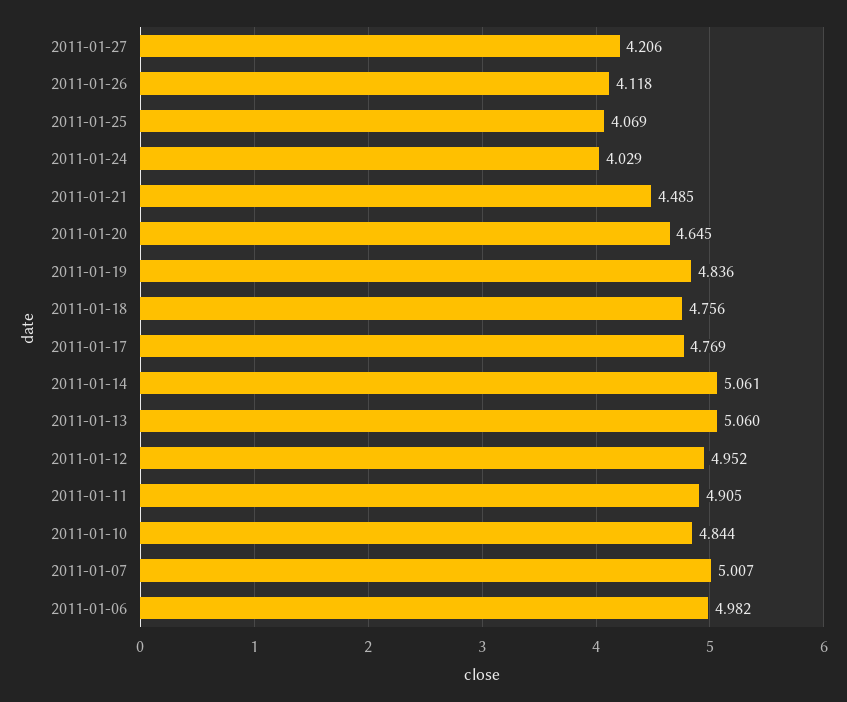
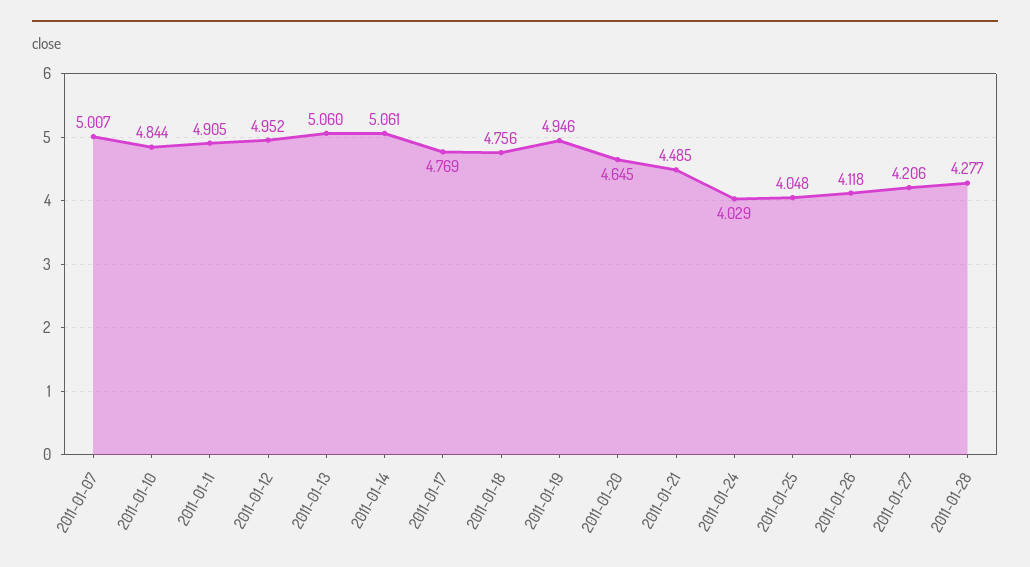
2011-01-25: 4.069 -> 4.048
2011-01-19: 4.836 -> 4.946
2011-01-06: 4.982 -> none
2011-01-28: none -> 4.277

